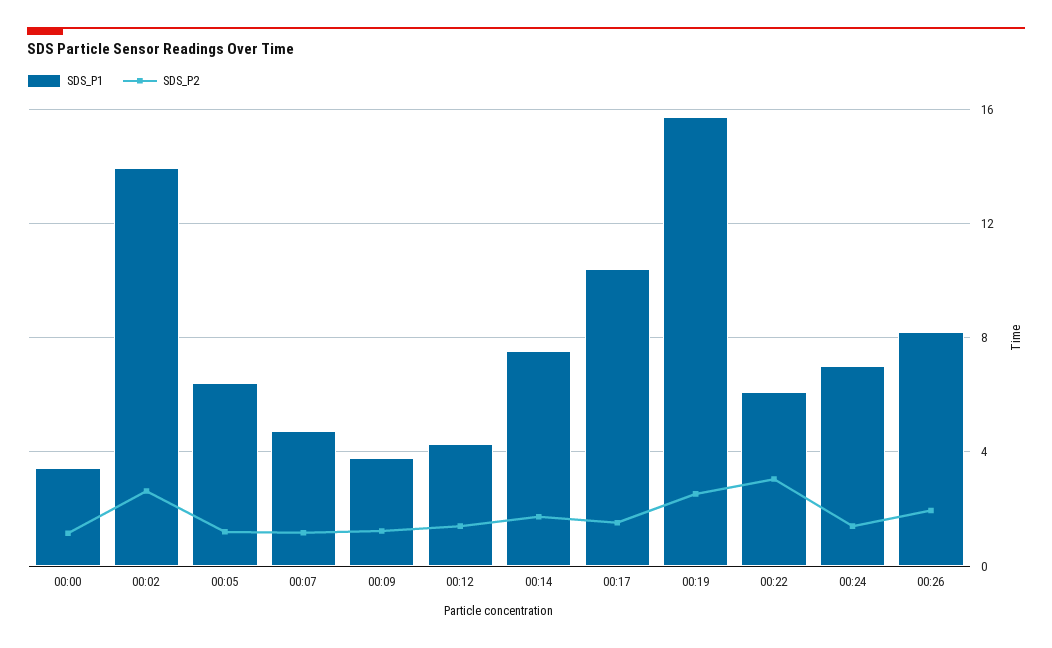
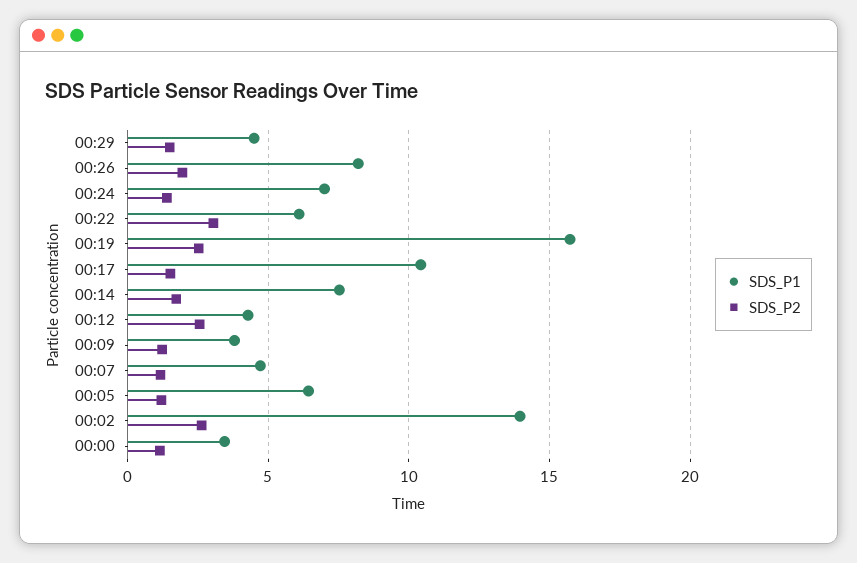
SDS_P2, 00:12: 1.5 -> 2.5
SDS_P1, 00:29: none -> 4.5
SDS_P2, 00:29: none -> 1.5

